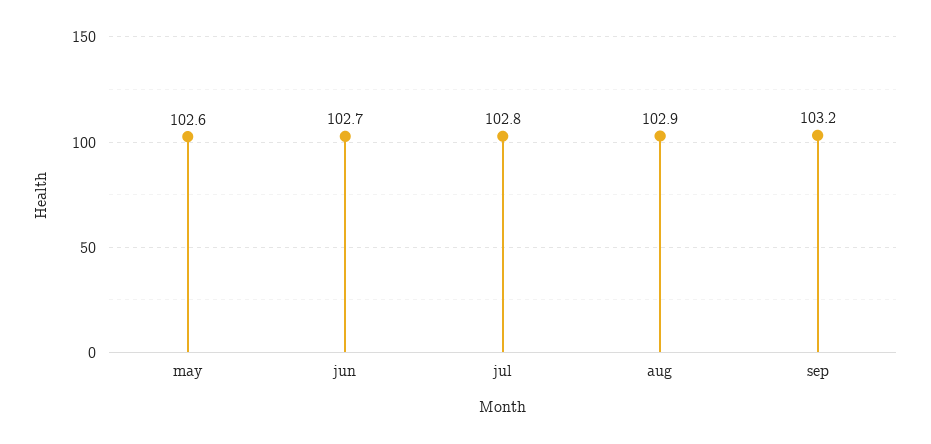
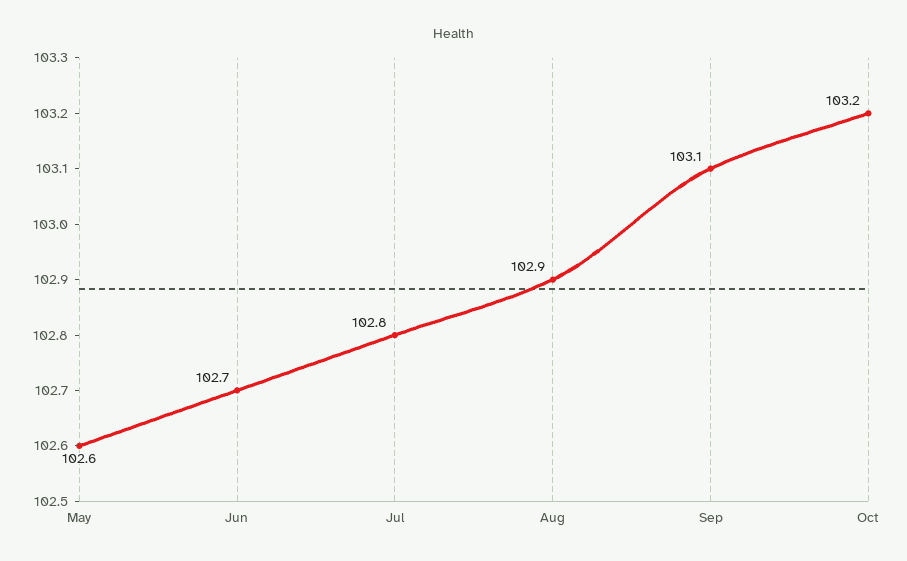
sep: 103.2 -> 103.1
Oct: none -> 103.2

